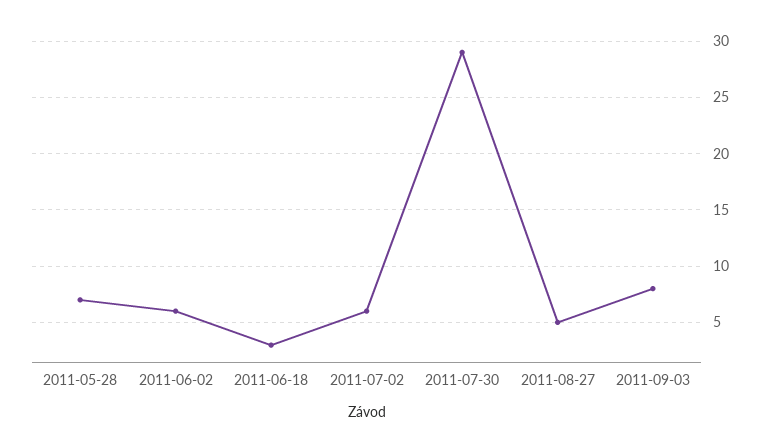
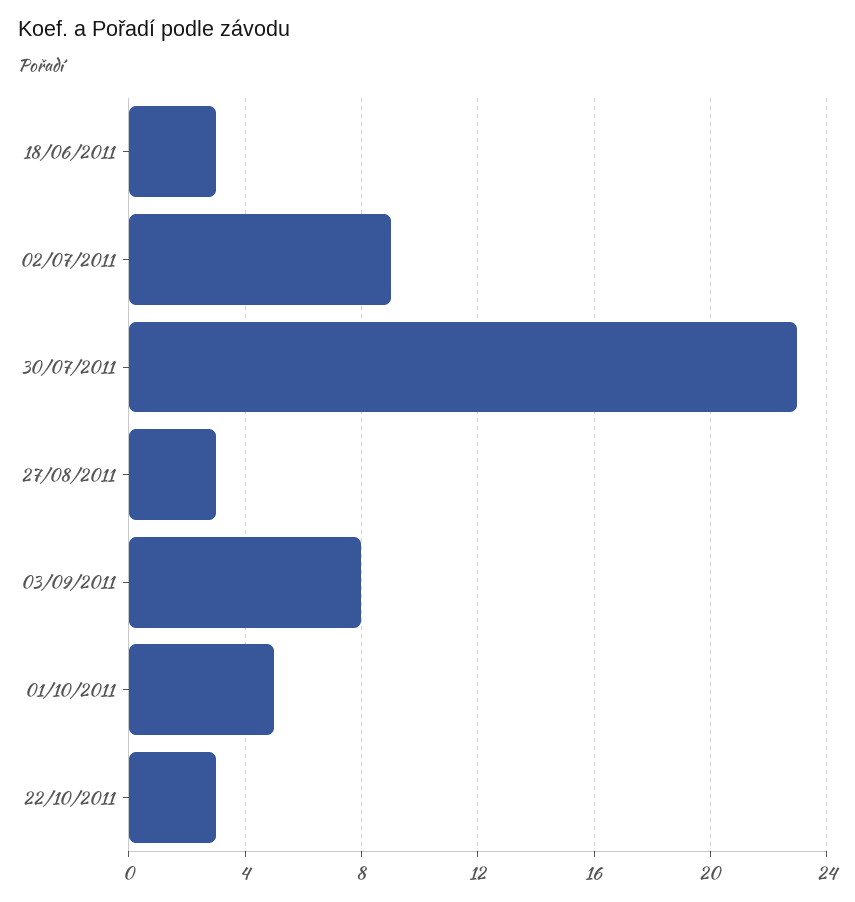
2011-05-28: 7 -> none
2011-06-02: 6 -> none
2011-07-02: 6 -> 9
2011-07-30: 29 -> 23
2011-08-27: 5 -> 3
01/10/2011: none -> 5
22/10/2011: none -> 3

